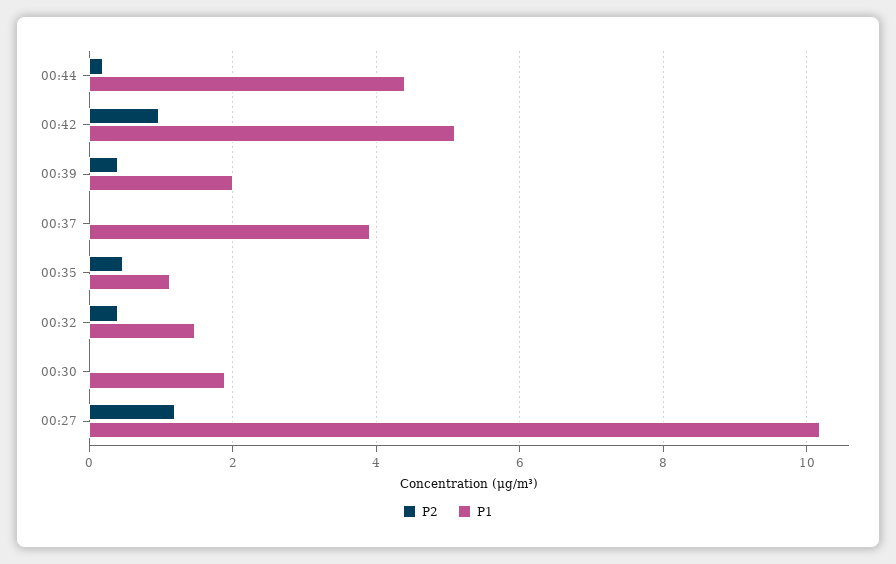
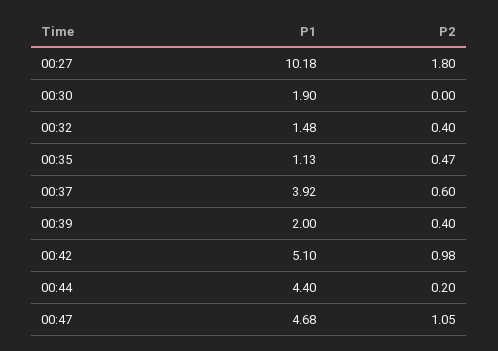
P2, 00:37: 0 -> 0.6
P2, 00:27: 1.2 -> 1.8
P1, 00:47: none -> 4.68
P2, 00:47: none -> 1.05

